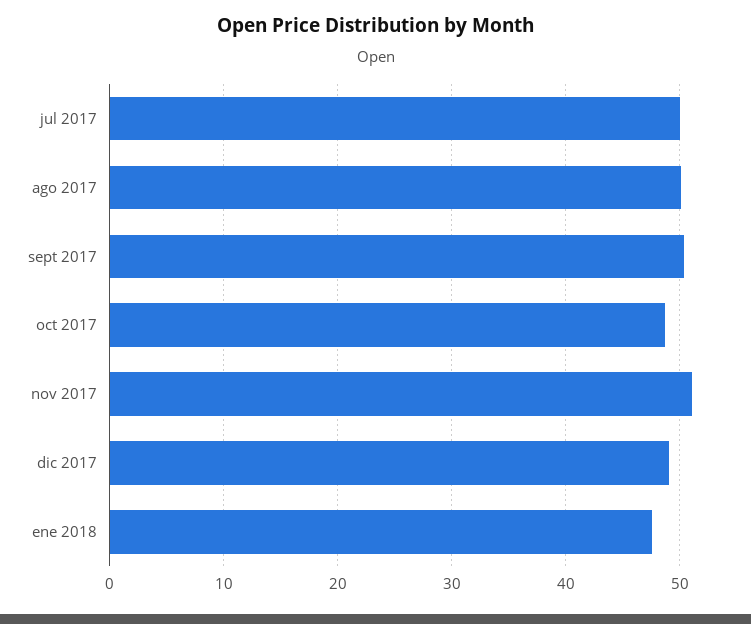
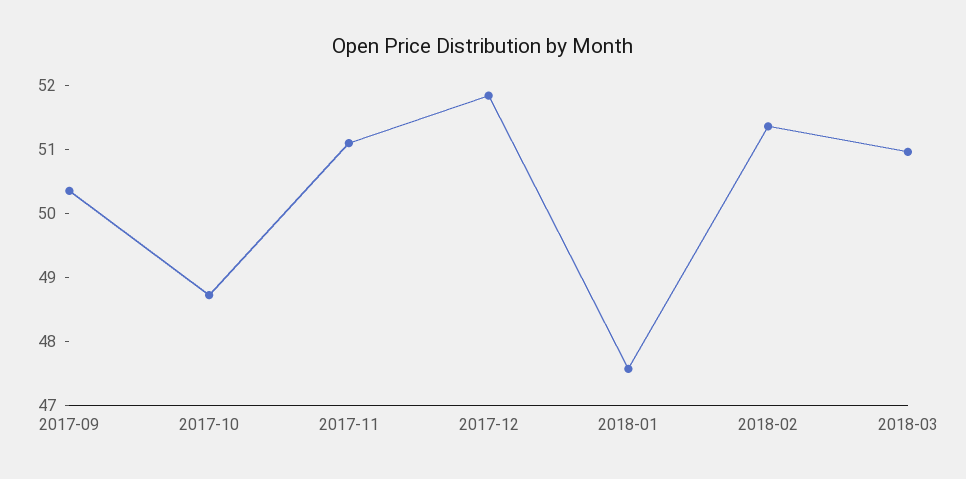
jul 2017: 50 -> none
ago 2017: 50 -> none
dic 2017: 49 -> 51.8
2018-02: none -> 51.4
2018-03: none -> 51

